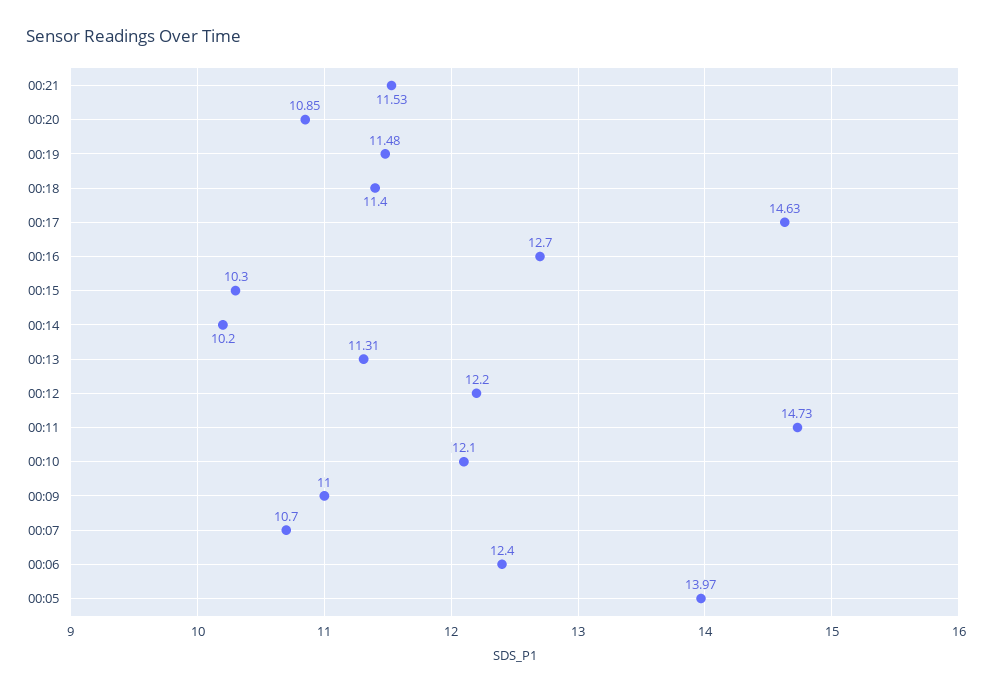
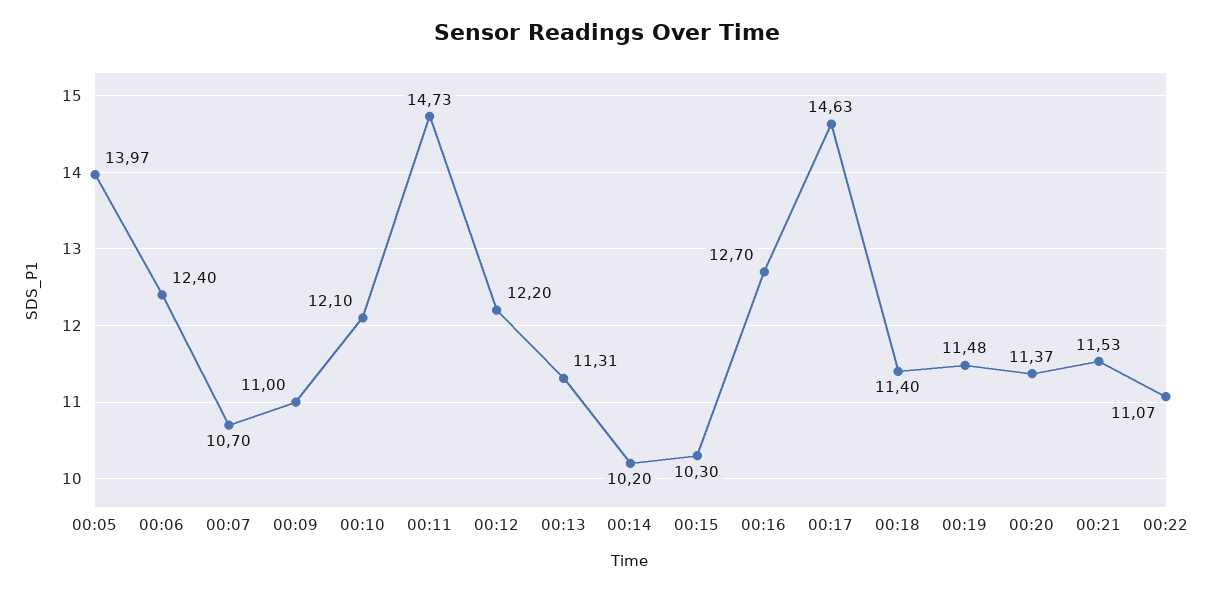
00:20: 10.85 -> 11.37
00:22: none -> 11.07

